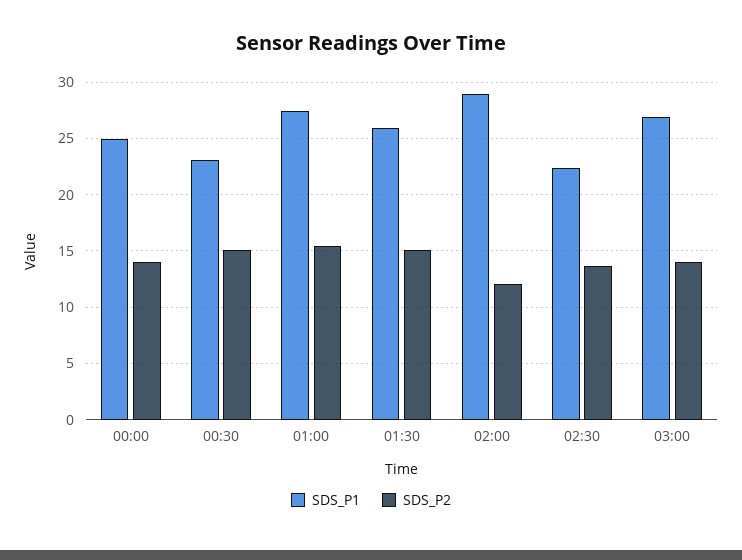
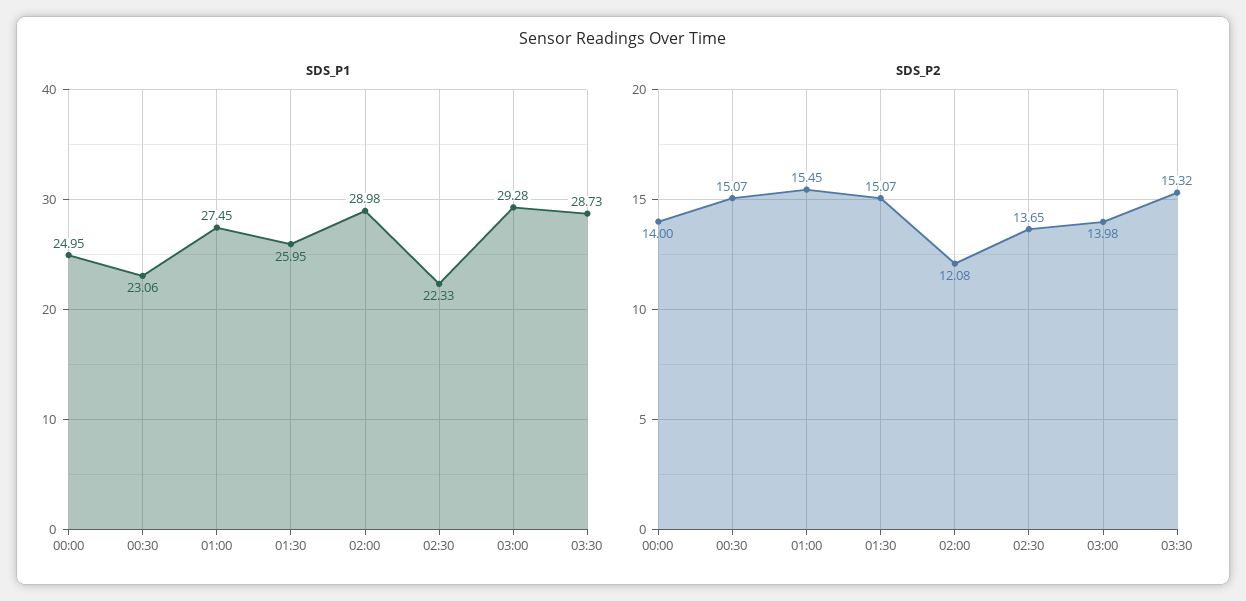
SDS_P1, 03:00: 27 -> 29.28
SDS_P1, 03:30: none -> 28.73
SDS_P2, 03:30: none -> 15.32

